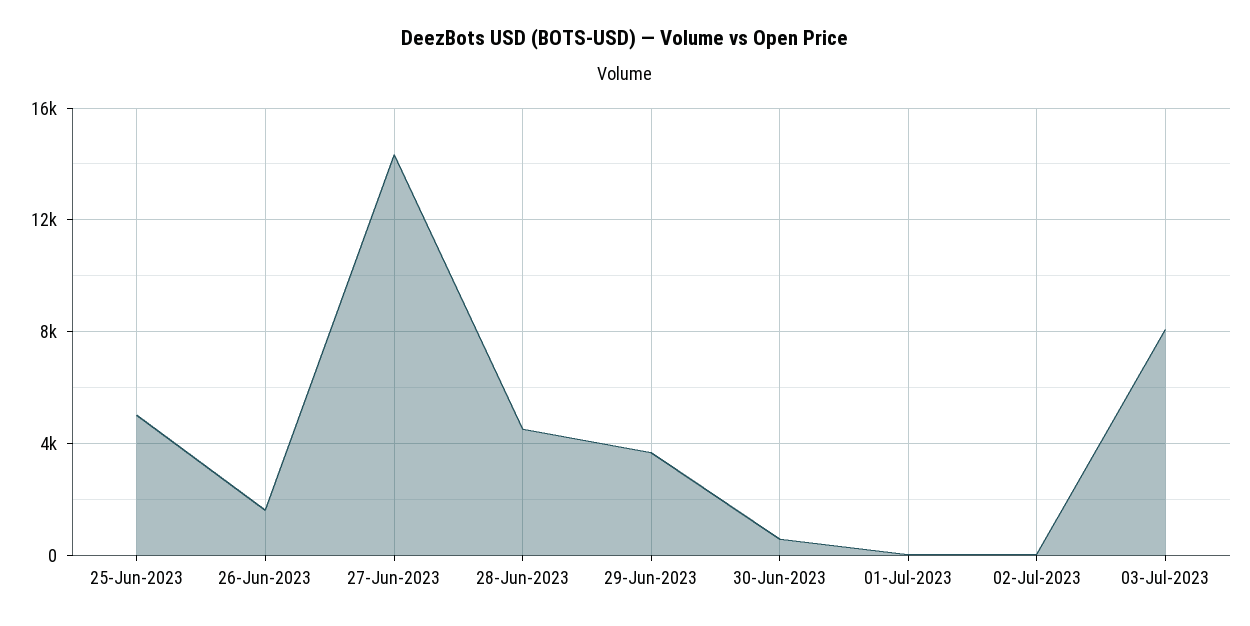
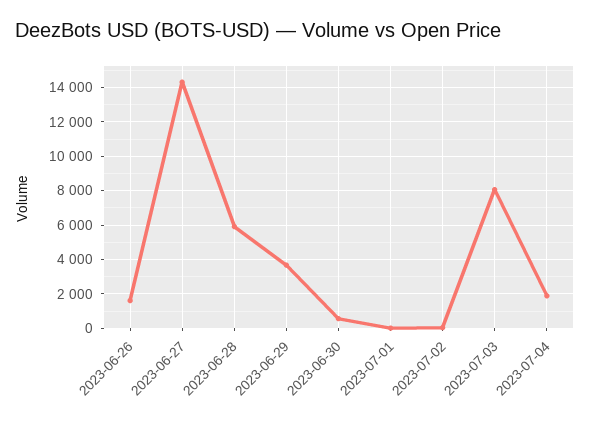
25-Jun-2023: 5000 -> none
28-Jun-2023: 4500 -> 6000
2023-07-04: none -> 2000

